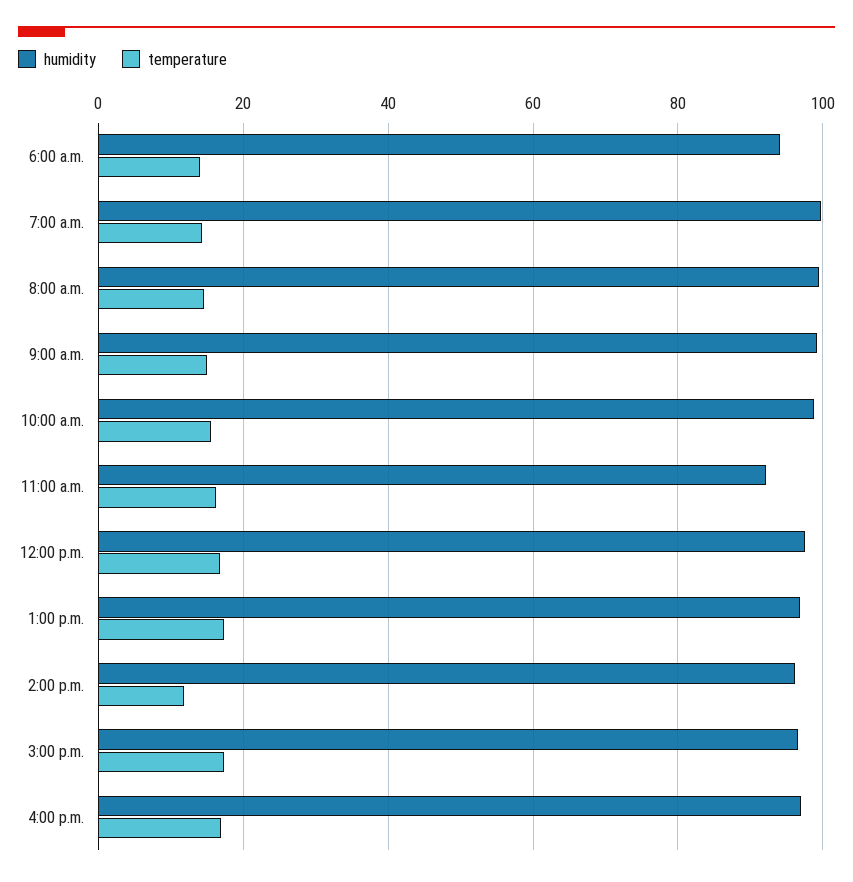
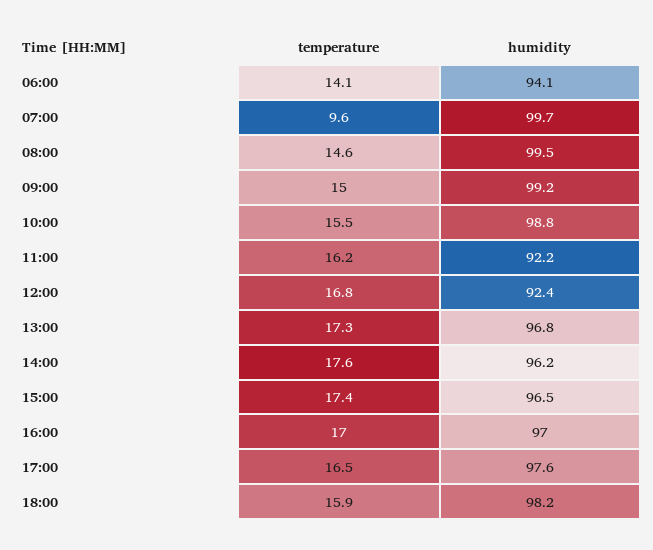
temperature, 7:00 a.m.: 14 -> 9.6
humidity, 12:00 p.m.: 98 -> 92.4
temperature, 2:00 p.m.: 12 -> 17.6
temperature, 17:00: none -> 16.5
humidity, 17:00: none -> 97.6
temperature, 18:00: none -> 15.9
humidity, 18:00: none -> 98.2

